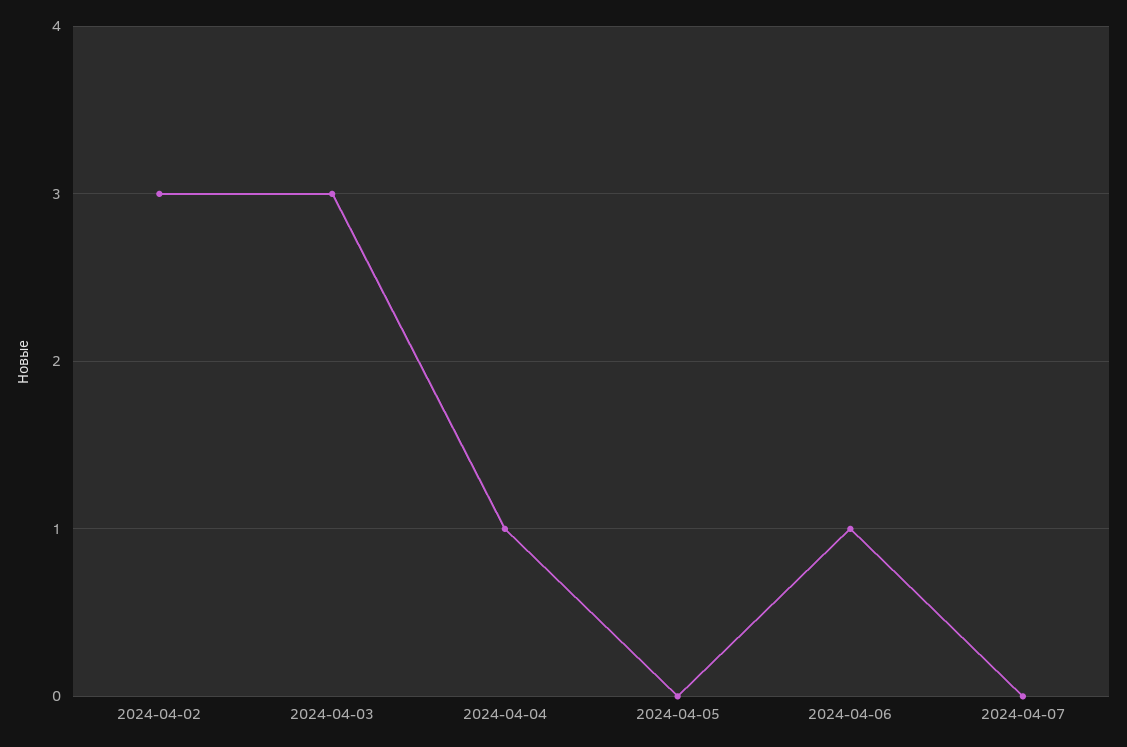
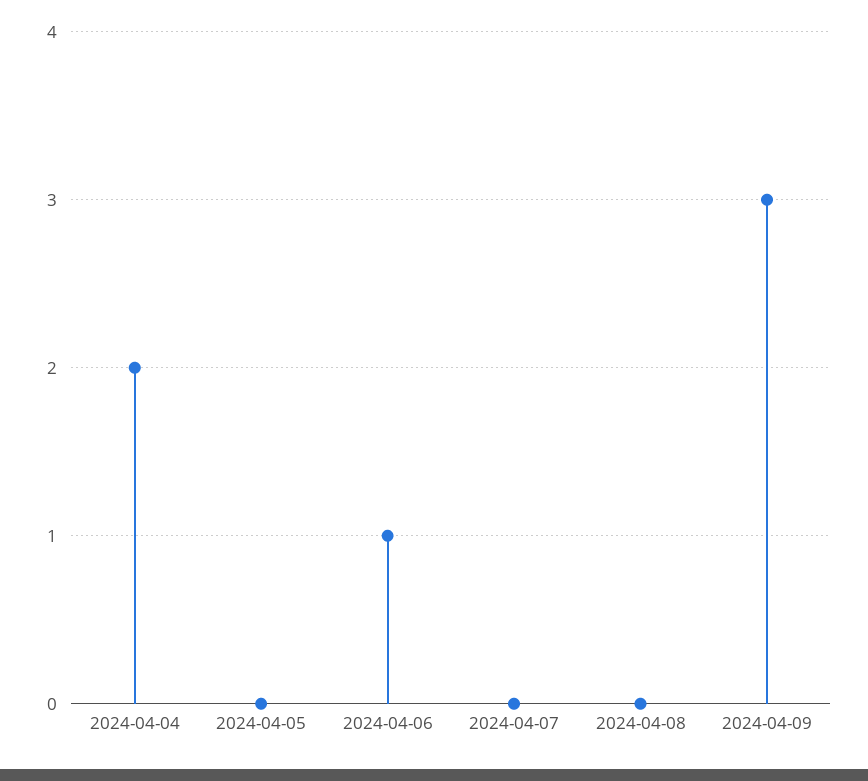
2024-04-02: 3 -> none
2024-04-03: 3 -> none
2024-04-04: 1 -> 2
2024-04-08: none -> 0
2024-04-09: none -> 3

